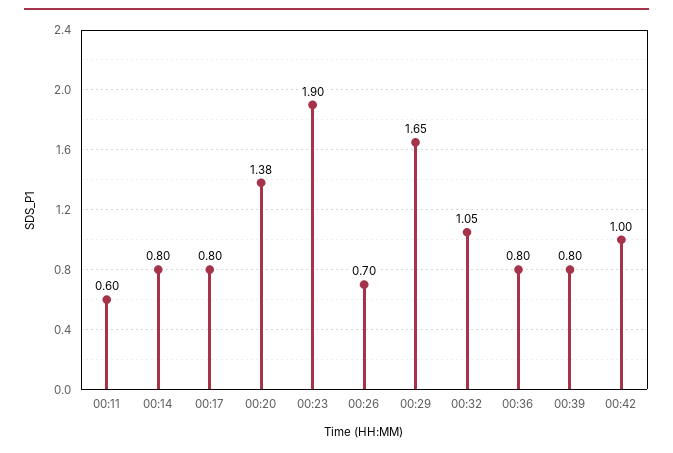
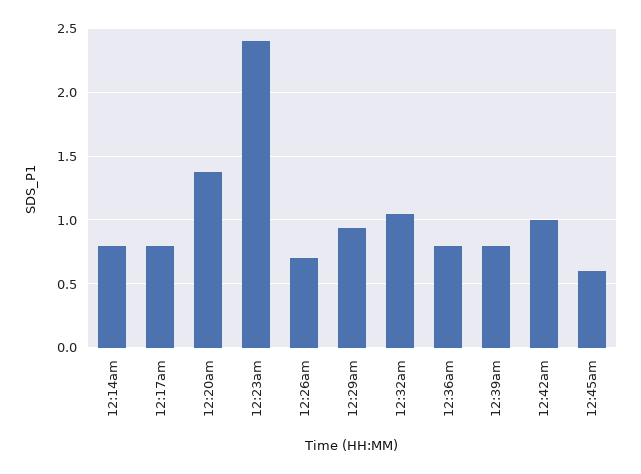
00:11: 0.6 -> none
00:23: 1.9 -> 2.4
00:29: 1.65 -> 0.95
12:45am: none -> 0.6

